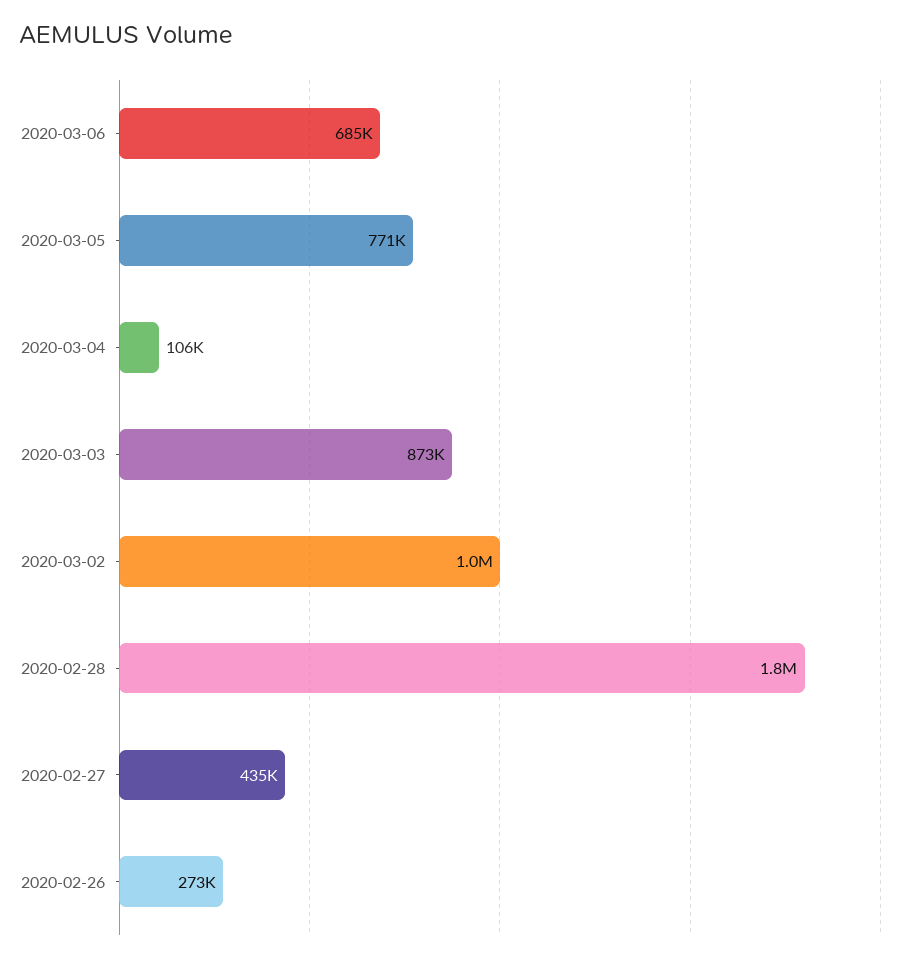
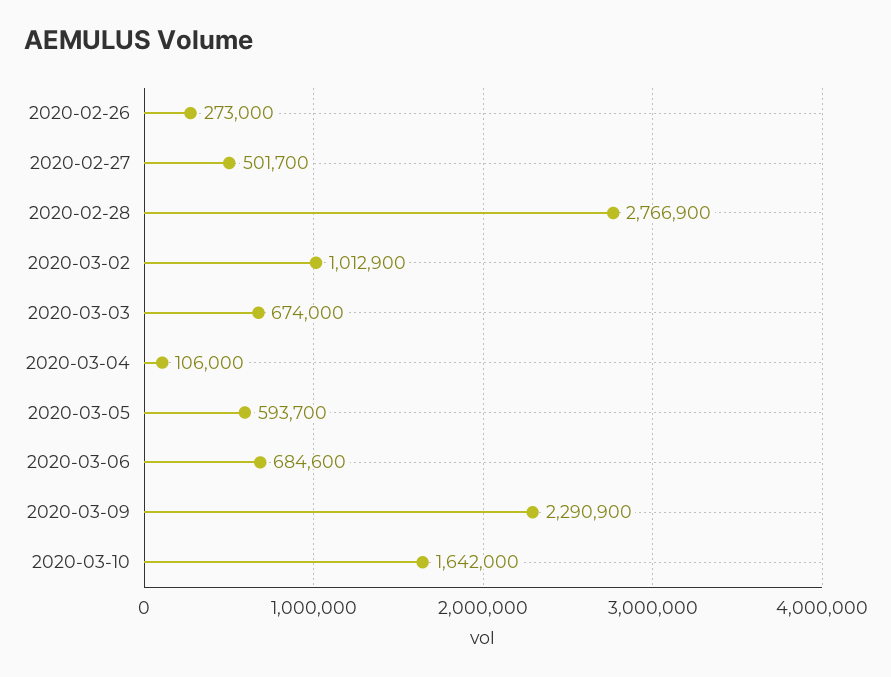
2020-03-05: 771000 -> 593700
2020-03-03: 873000 -> 674000
2020-02-28: 1800000 -> 2766900
2020-02-27: 435000 -> 501700
2020-03-09: none -> 2290900
2020-03-10: none -> 1642000

